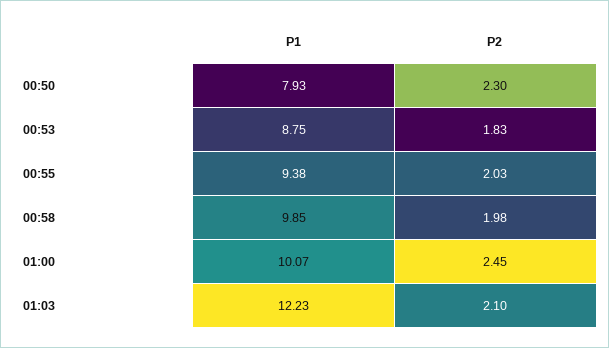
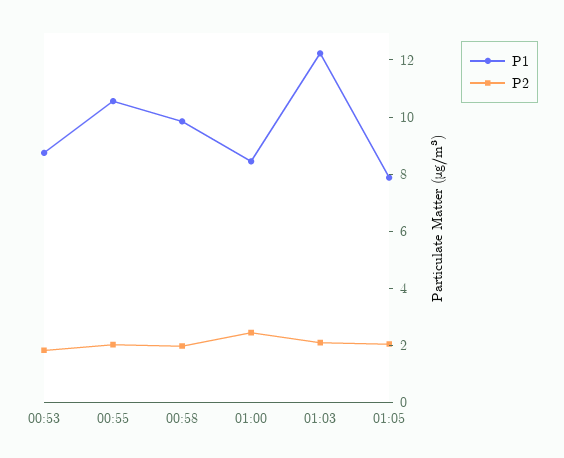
P1, 00:50: 7.93 -> none
P2, 00:50: 2.3 -> none
P1, 00:55: 9.38 -> 10.5
P1, 01:00: 10.07 -> 8.5
P1, 01:05: none -> 8
P2, 01:05: none -> 2

